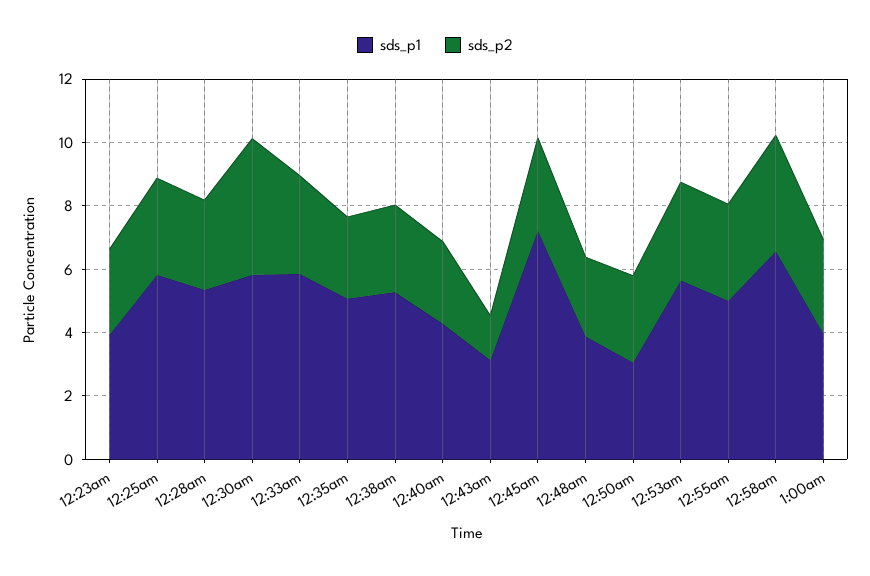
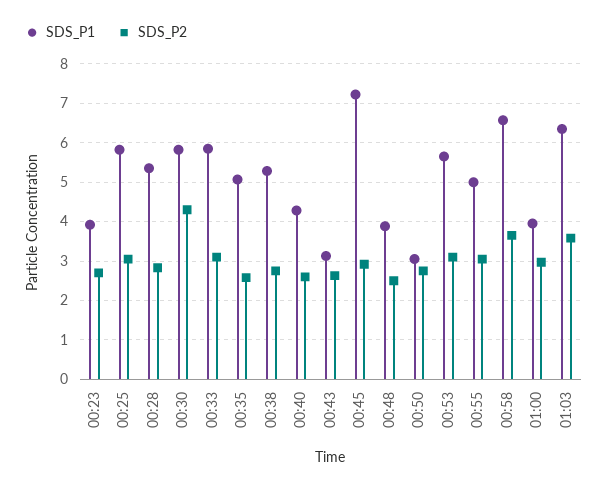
sds_p2, 12:43am: 1.5 -> 2.6
sds_p1, 01:03: none -> 6.4
sds_p2, 01:03: none -> 3.6

